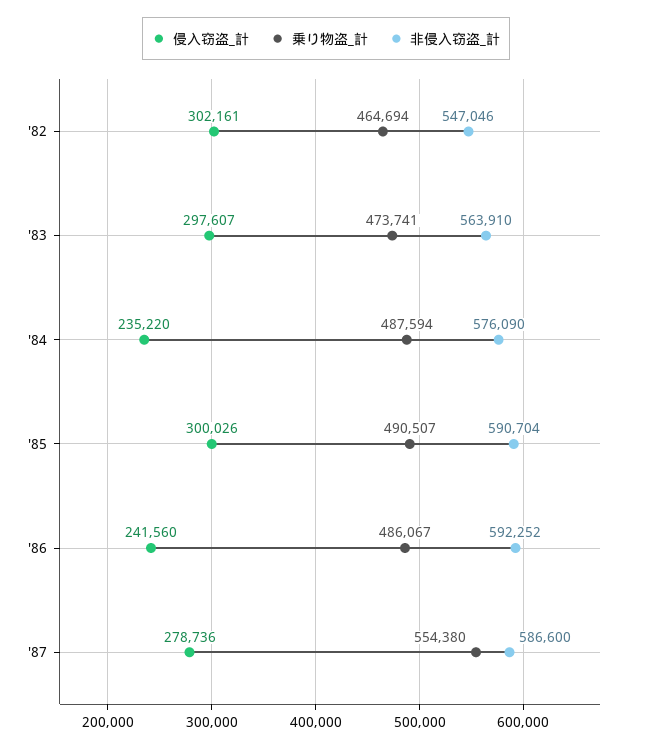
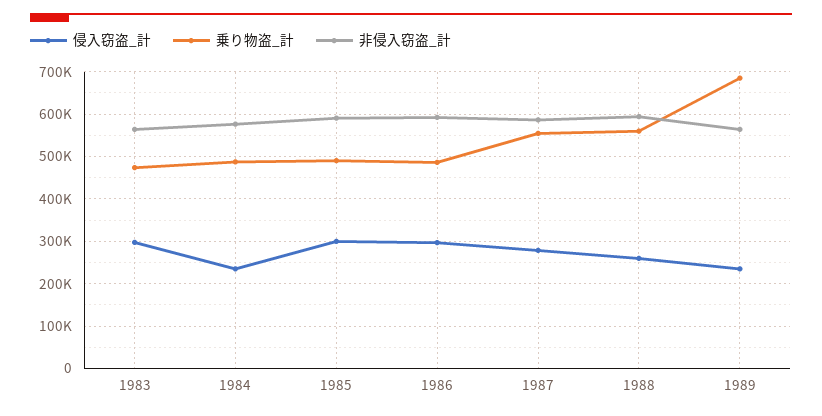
侵入窃盗_計, '82: 302161 -> none
乗り物盗_計, '82: 464694 -> none
非侵入窃盗_計, '82: 547046 -> none
侵入窃盗_計, '86: 241560 -> 300000
侵入窃盗_計, 1988: none -> 260000
乗り物盗_計, 1988: none -> 560000
非侵入窃盗_計, 1988: none -> 600000
侵入窃盗_計, 1989: none -> 240000
乗り物盗_計, 1989: none -> 680000
非侵入窃盗_計, 1989: none -> 560000

